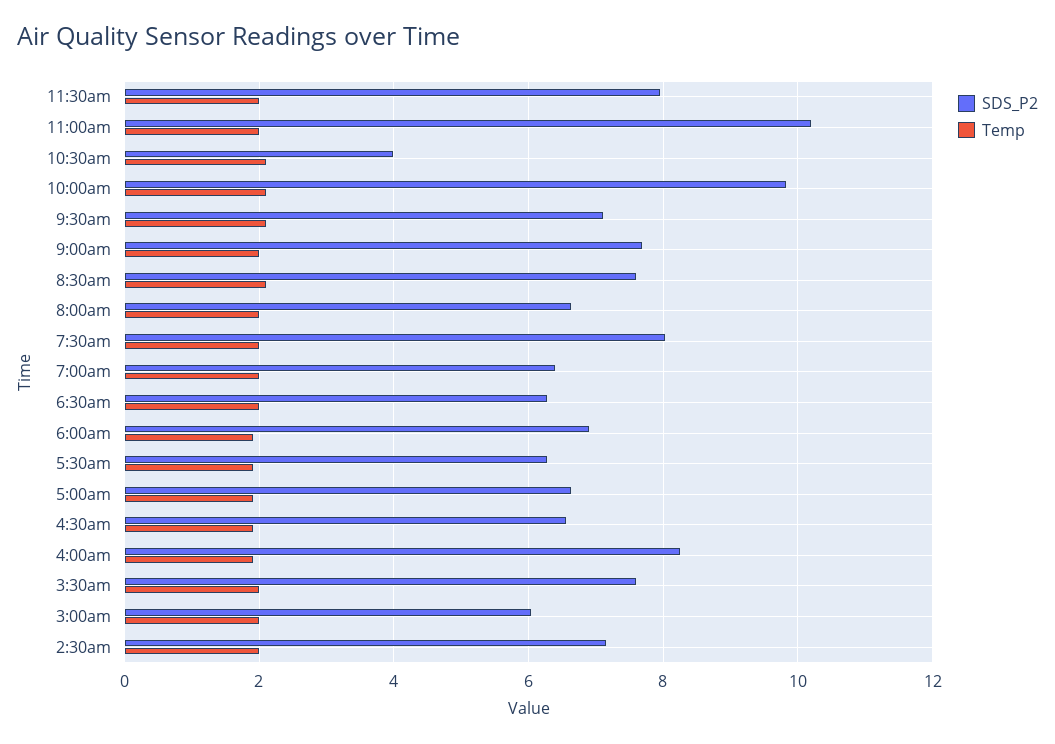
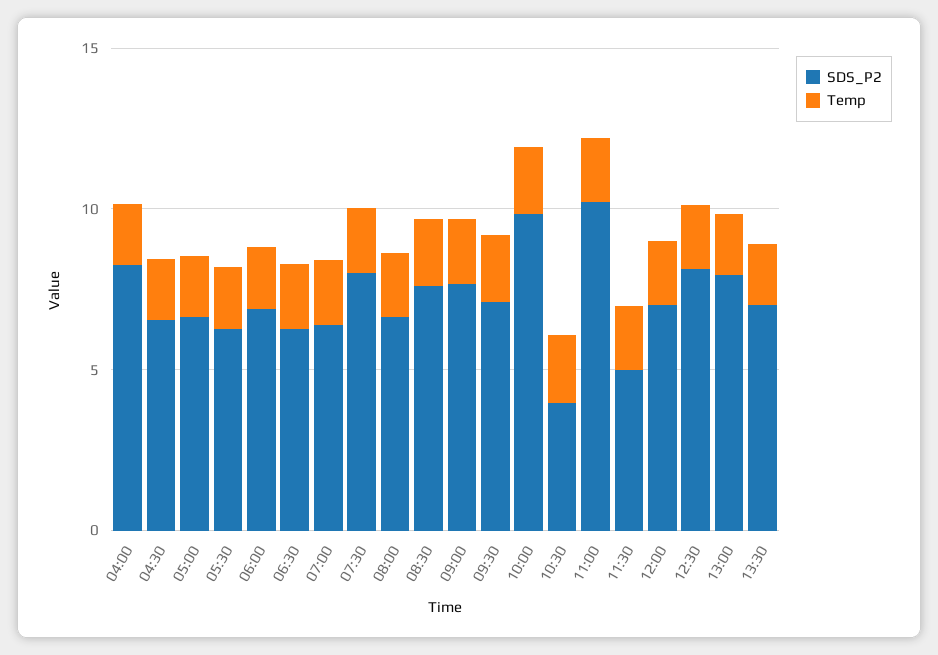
SDS_P2, 11:30am: 8 -> 5
SDS_P2, 3:30am: 7.6 -> none
Temp, 3:30am: 2 -> none
SDS_P2, 3:00am: 6 -> none
Temp, 3:00am: 2 -> none
SDS_P2, 2:30am: 7.2 -> none
Temp, 2:30am: 2 -> none
SDS_P2, 12:00: none -> 7
Temp, 12:00: none -> 2
SDS_P2, 12:30: none -> 8
Temp, 12:30: none -> 2
SDS_P2, 13:00: none -> 8
Temp, 13:00: none -> 2
SDS_P2, 13:30: none -> 7
Temp, 13:30: none -> 2

